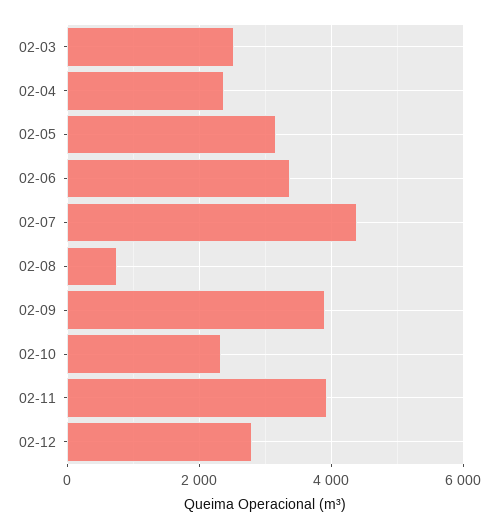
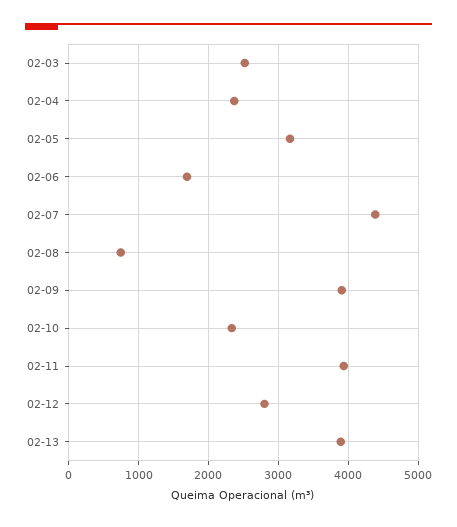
02-06: 3400 -> 1700
02-13: none -> 3900

